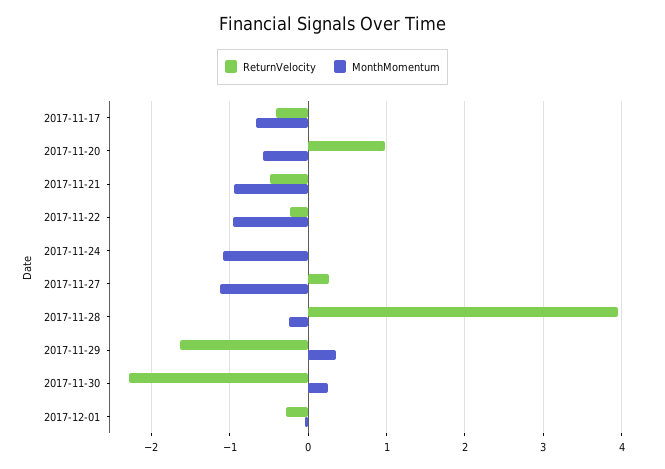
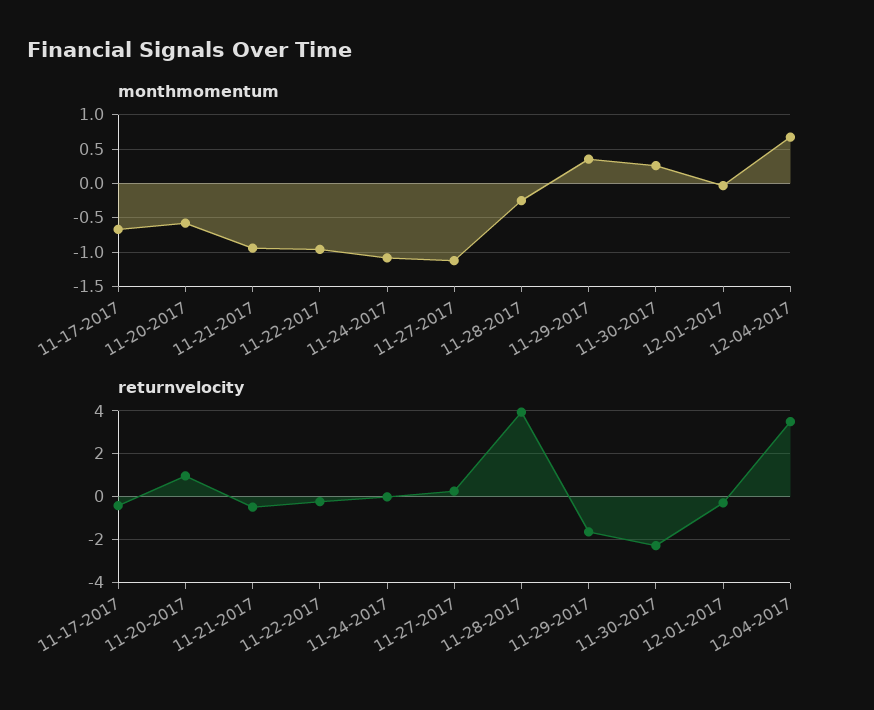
MonthMomentum, 12-04-2017: none -> 0.7
ReturnVelocity, 12-04-2017: none -> 3.5

